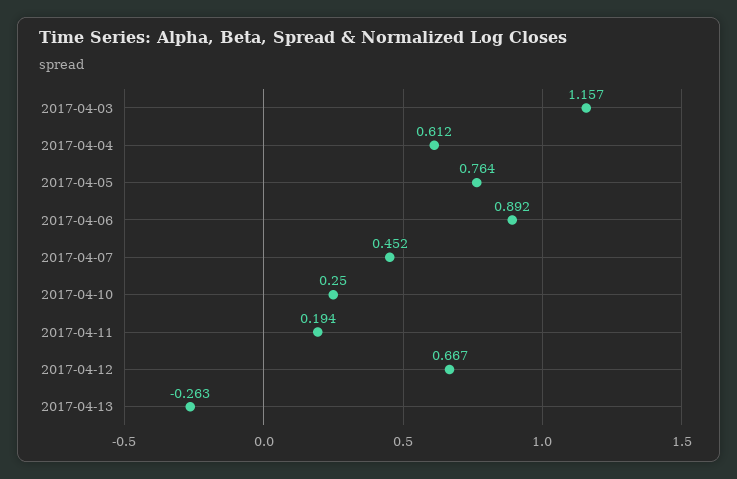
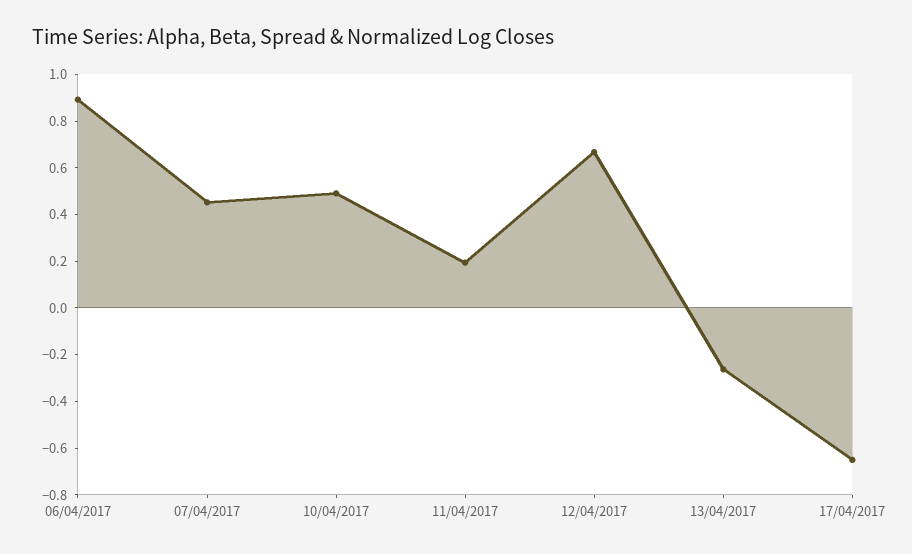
2017-04-03: 1.157 -> none
2017-04-04: 0.612 -> none
2017-04-05: 0.764 -> none
2017-04-10: 0.25 -> 0.5
17/04/2017: none -> -0.65

